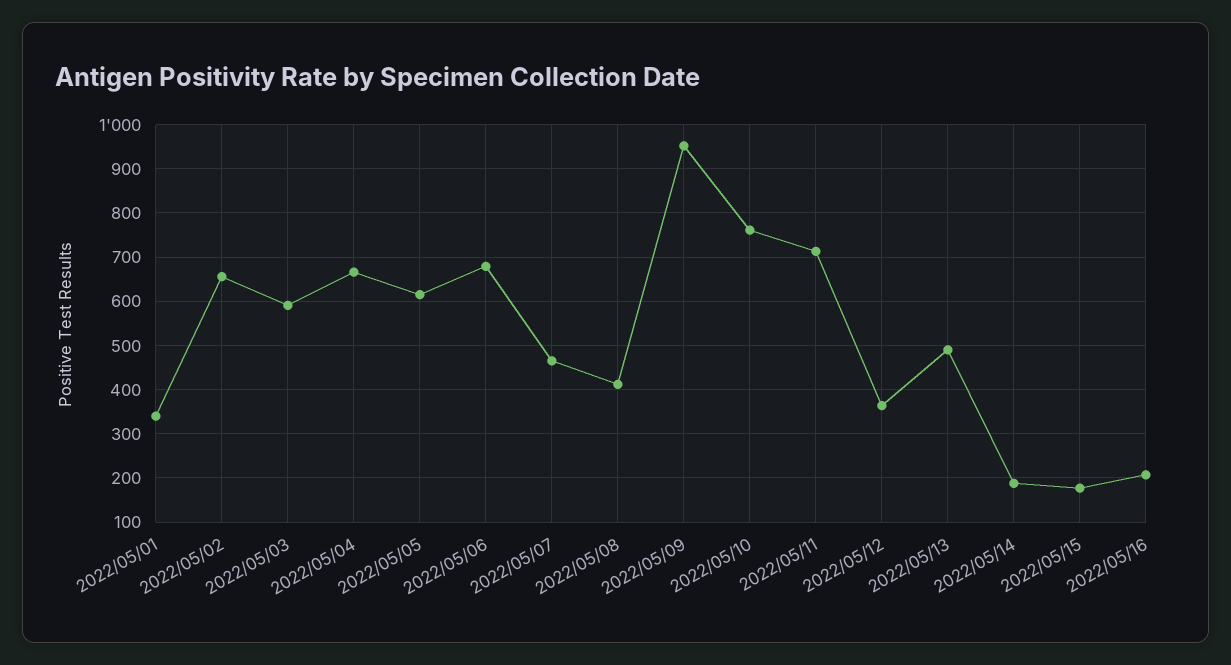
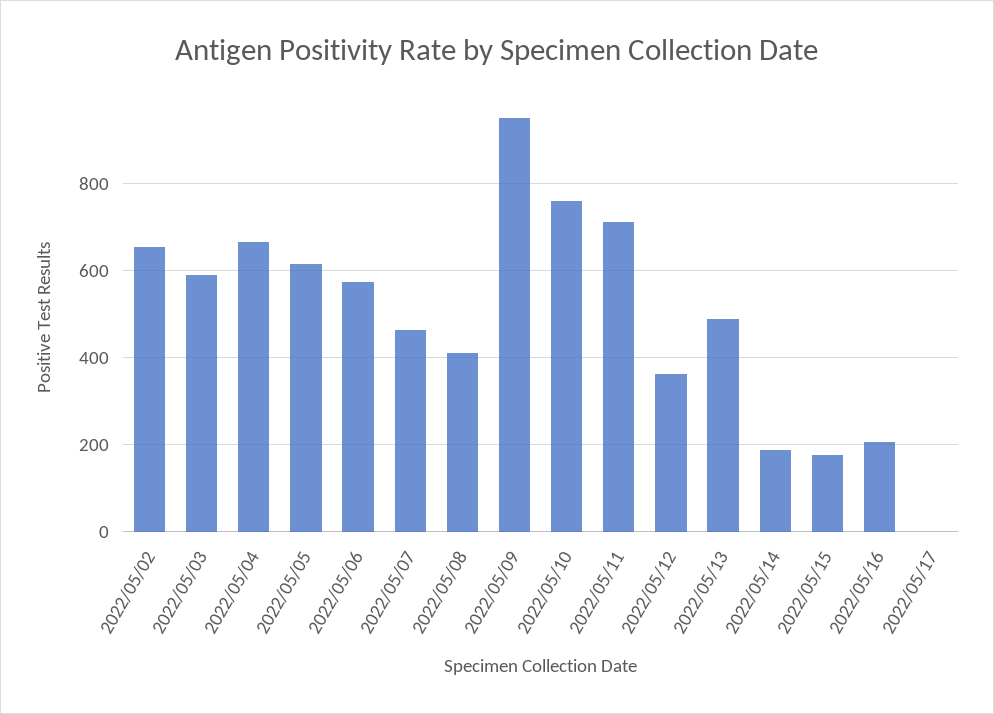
2022/05/01: 340 -> none
2022/05/06: 680 -> 580
2022/05/17: none -> 0

